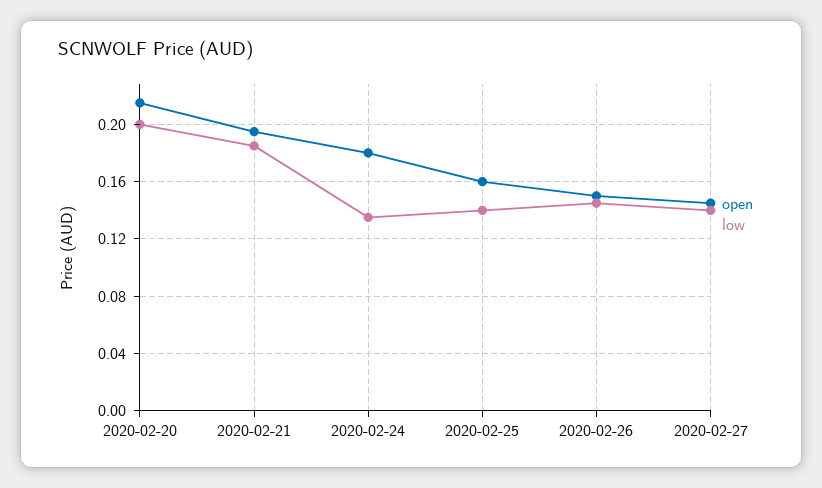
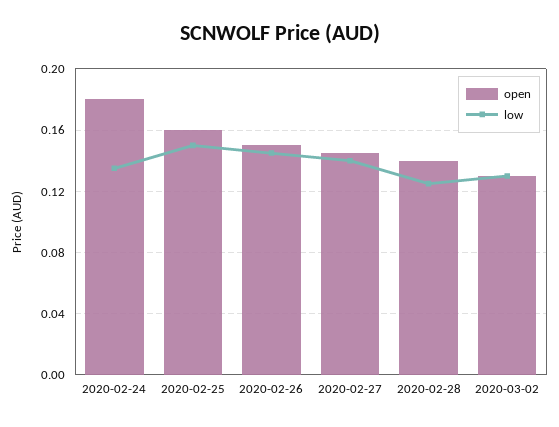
open, 2020-02-20: 0.215 -> none
low, 2020-02-20: 0.2 -> none
open, 2020-02-21: 0.195 -> none
low, 2020-02-21: 0.185 -> none
low, 2020-02-25: 0.14 -> 0.15
open, 2020-02-28: none -> 0.14
low, 2020-02-28: none -> 0.125
open, 2020-03-02: none -> 0.13
low, 2020-03-02: none -> 0.13

